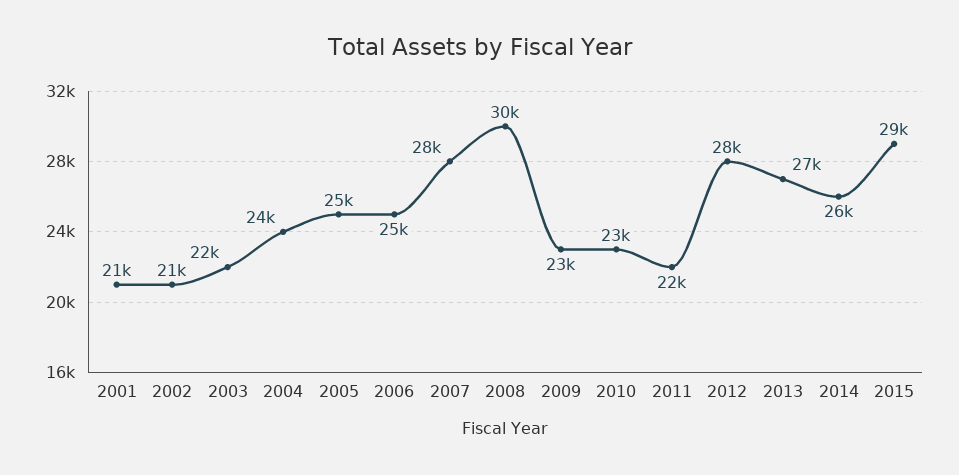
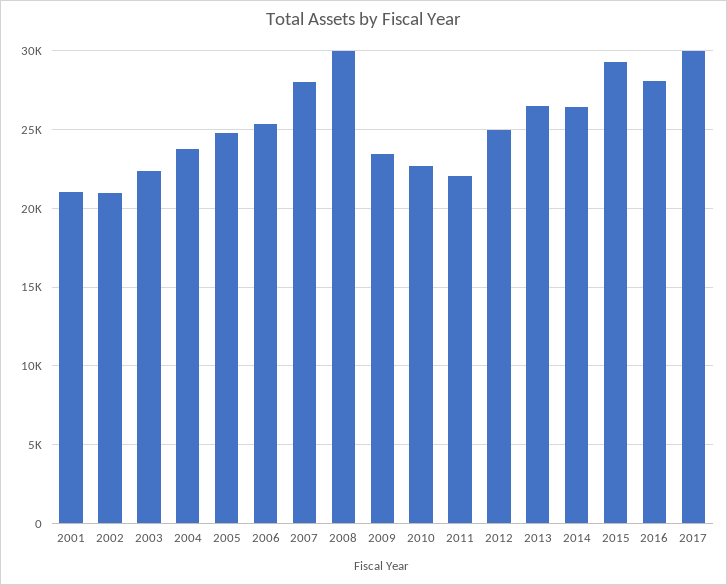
2012: 28000 -> 25000
2016: none -> 28000
2017: none -> 30000

